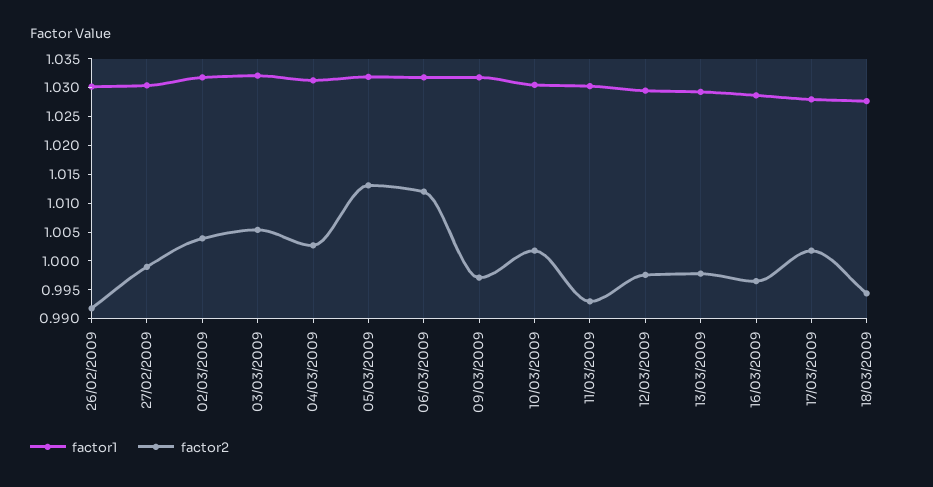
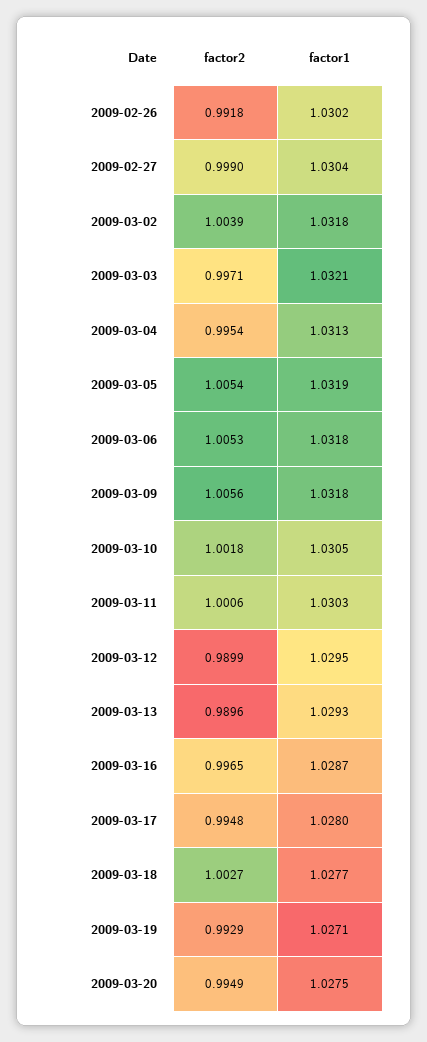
factor2, 03/03/2009: 1.005 -> 0.9971
factor2, 04/03/2009: 1.0025 -> 0.9954
factor2, 05/03/2009: 1.0125 -> 1.0054
factor2, 06/03/2009: 1.0125 -> 1.0053
factor2, 09/03/2009: 0.9975 -> 1.0056
factor2, 11/03/2009: 0.9925 -> 1.0006
factor2, 12/03/2009: 0.9975 -> 0.9899
factor2, 13/03/2009: 0.9975 -> 0.9896
factor2, 17/03/2009: 1.0025 -> 0.9948
factor2, 18/03/2009: 0.995 -> 1.0027
factor2, 2009-03-19: none -> 0.9929
factor1, 2009-03-19: none -> 1.0271
factor2, 2009-03-20: none -> 0.9949
factor1, 2009-03-20: none -> 1.0275

